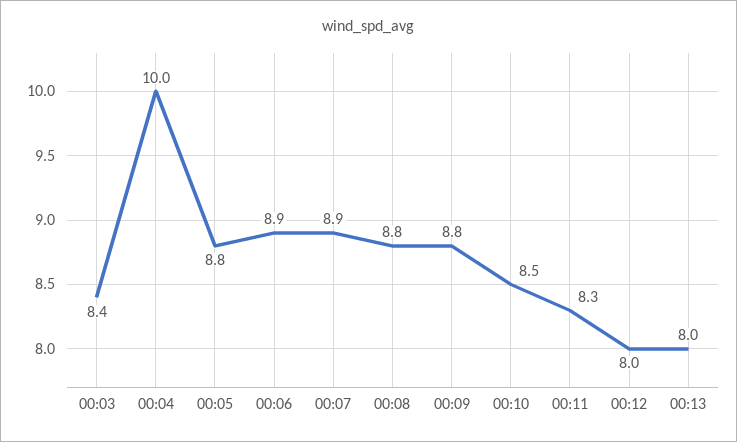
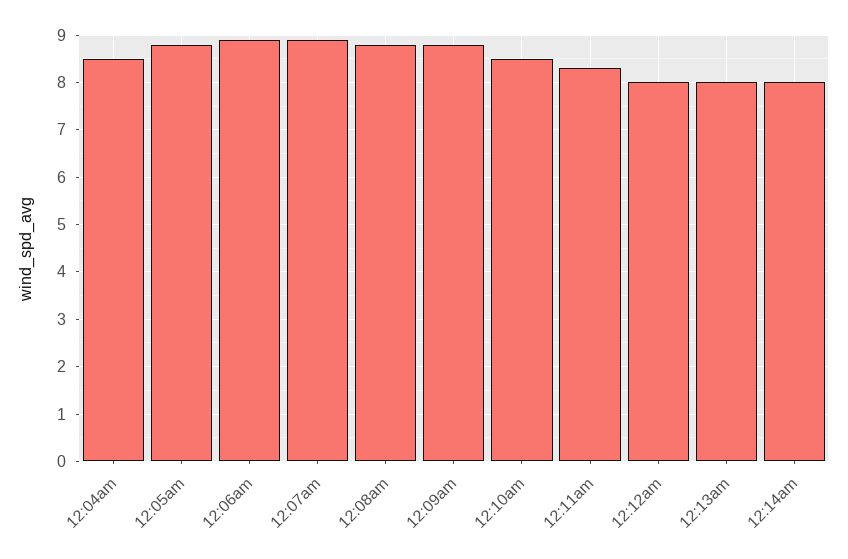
00:03: 8.4 -> none
00:04: 10 -> 8.5
12:14am: none -> 8

